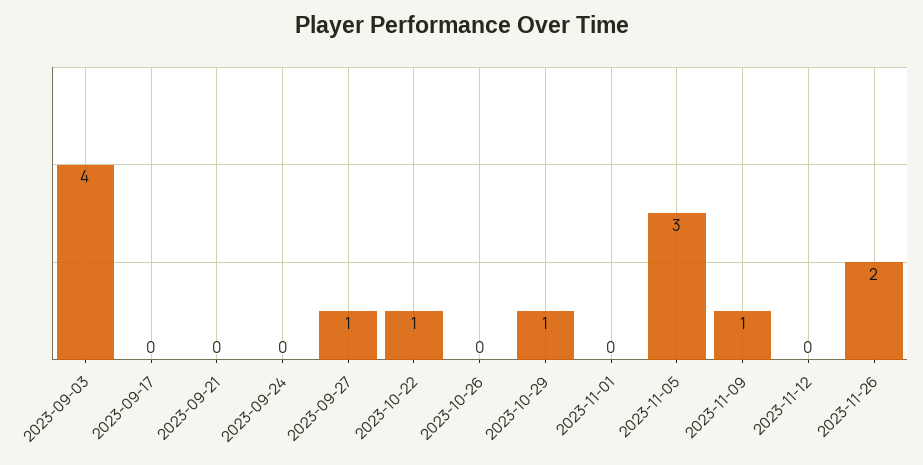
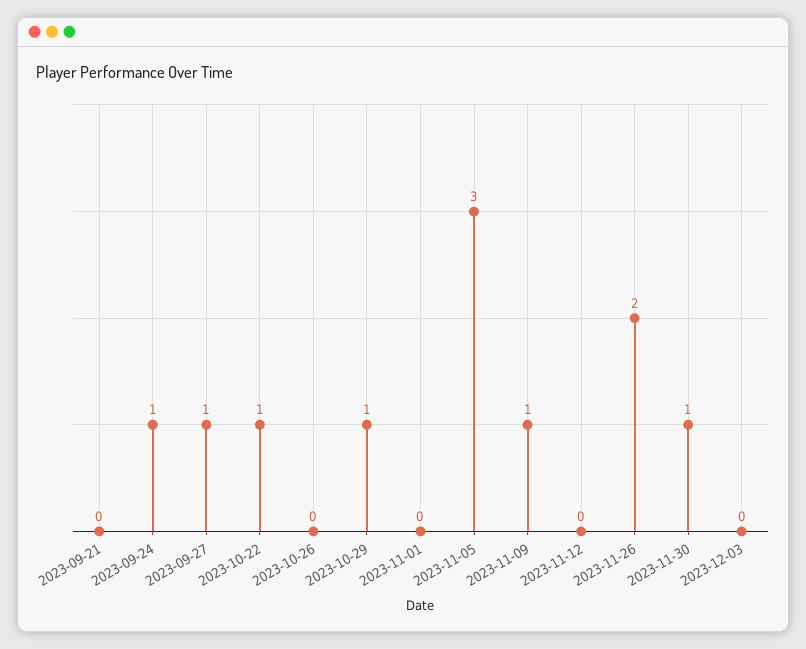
2023-09-03: 4 -> none
2023-09-17: 0 -> none
2023-09-24: 0 -> 1
2023-11-30: none -> 1
2023-12-03: none -> 0

